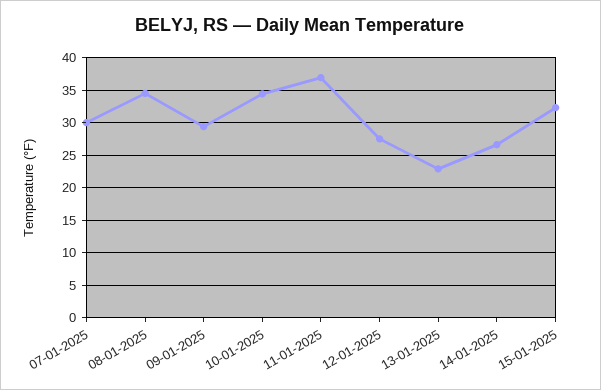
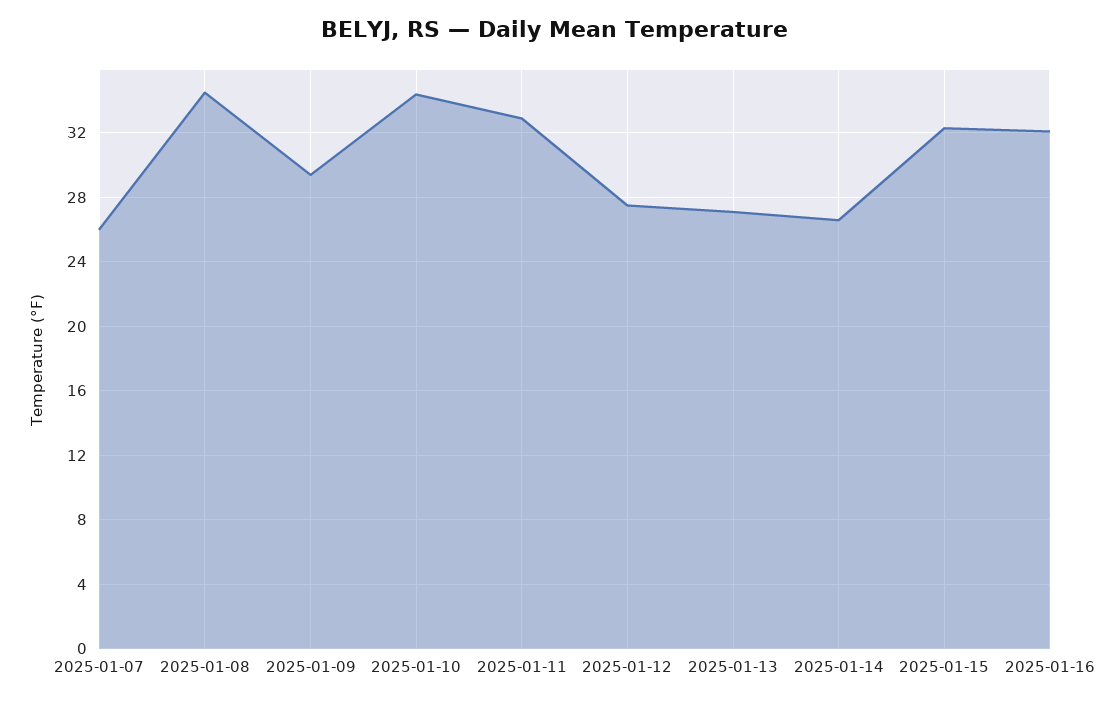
07-01-2025: 30 -> 26
11-01-2025: 37 -> 33
13-01-2025: 23 -> 27
2025-01-16: none -> 32

